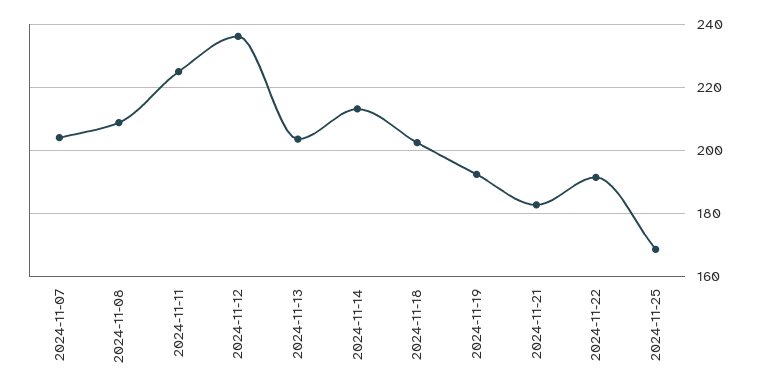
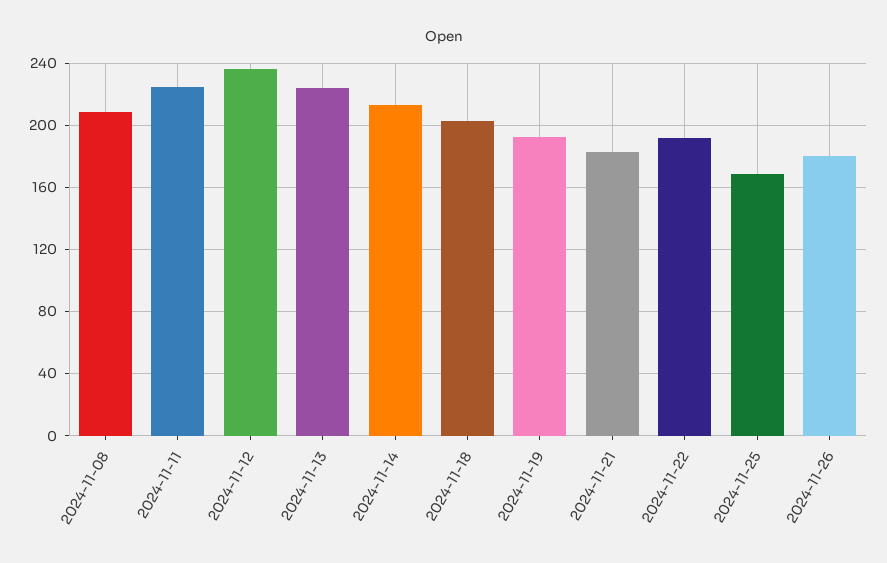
2024-11-07: 204 -> none
2024-11-13: 204 -> 225
2024-11-26: none -> 180

